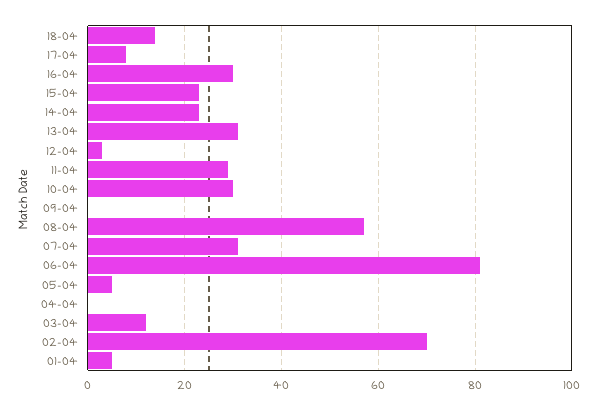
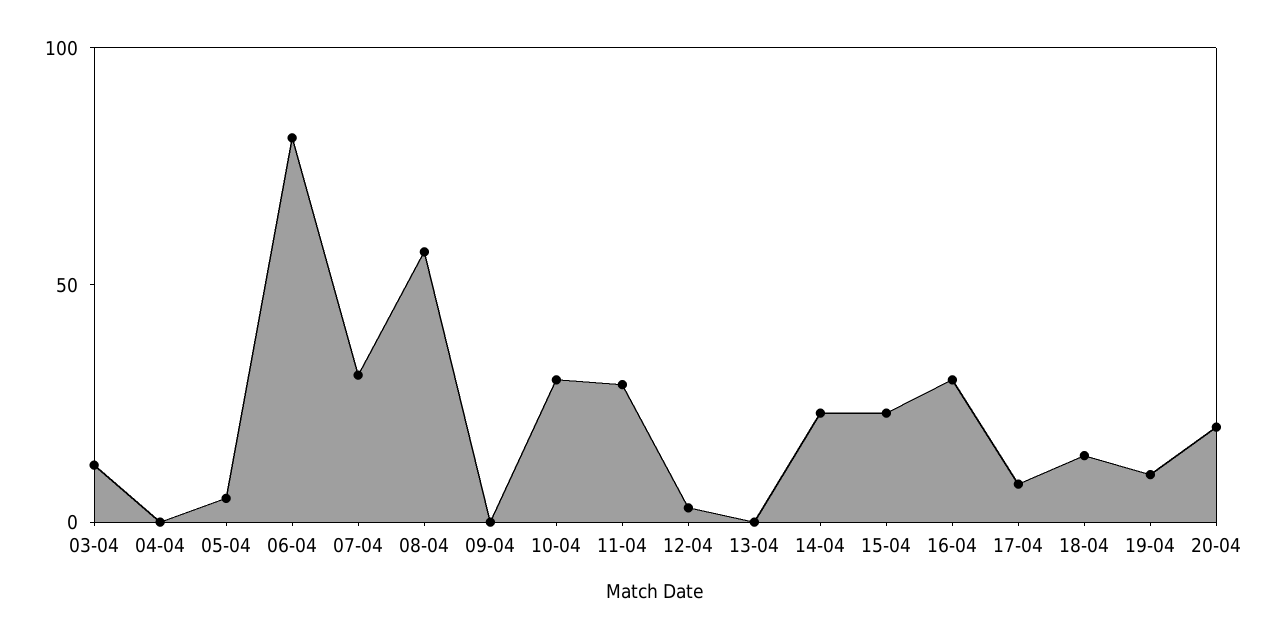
13-04: 30 -> 0
02-04: 70 -> none
01-04: 5 -> none
19-04: none -> 10
20-04: none -> 20

